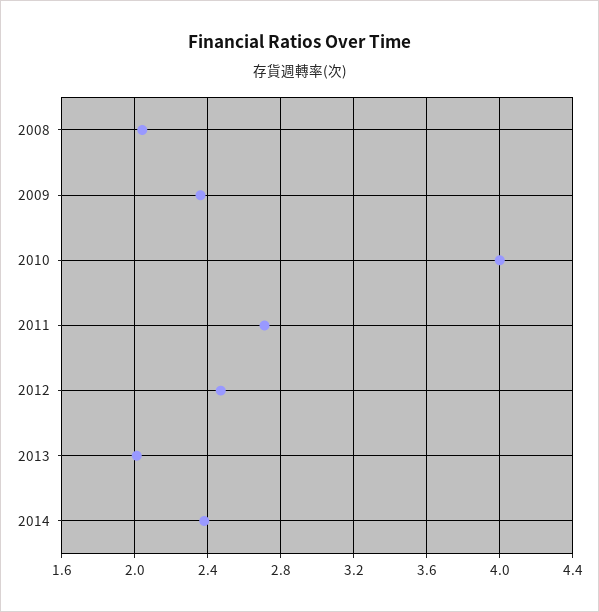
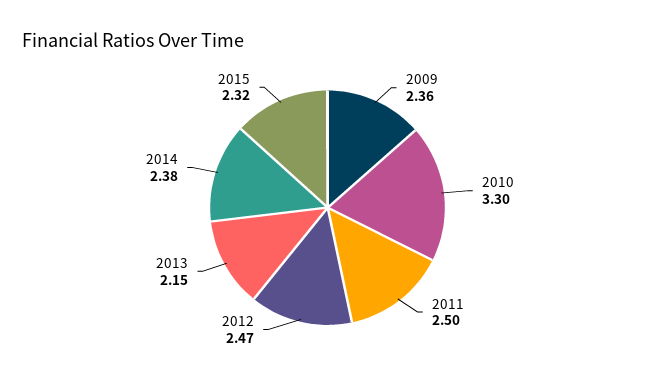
2008: 2.05 -> none
2010: 4 -> 3.3
2011: 2.7 -> 2.5
2013: 2 -> 2.15
2015: none -> 2.32

